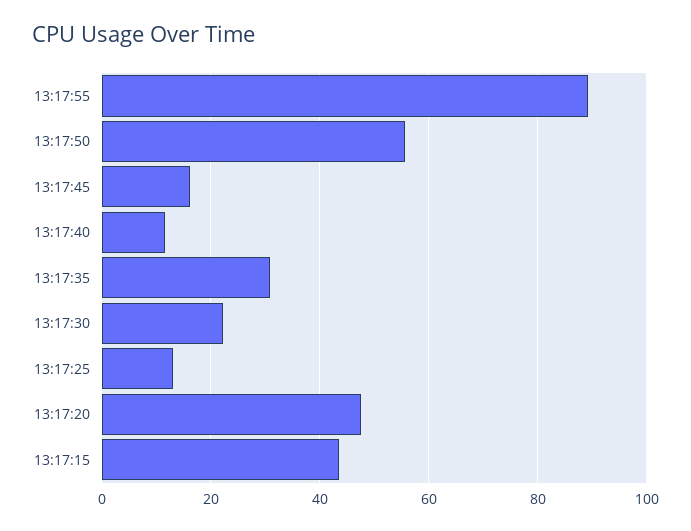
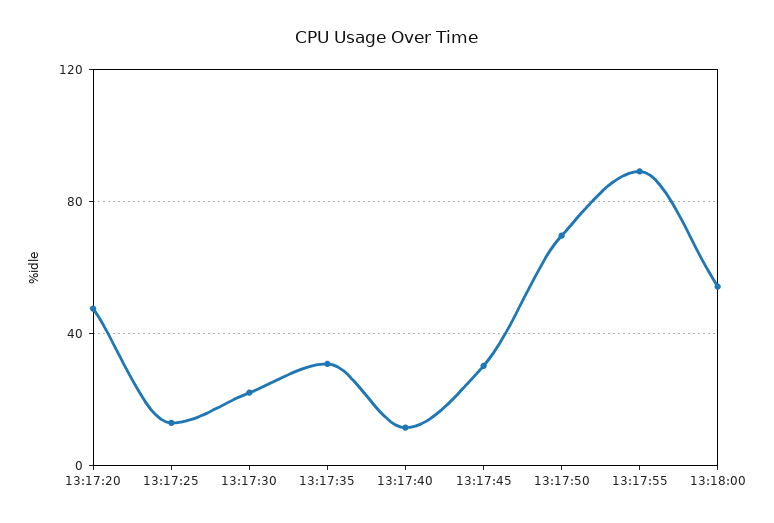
13:17:50: 56 -> 70
13:17:45: 16 -> 30
13:17:15: 44 -> none
13:18:00: none -> 55

